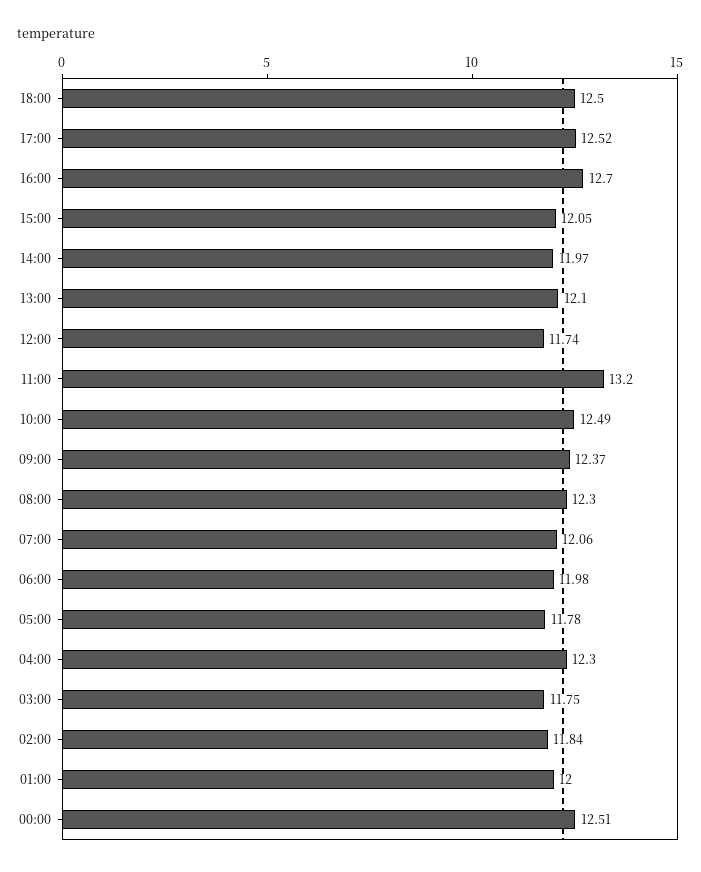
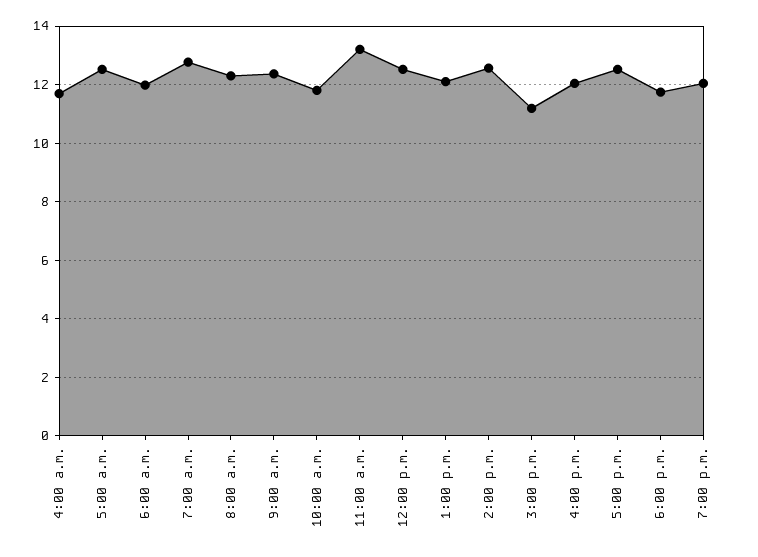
18:00: 12.5 -> 11.75
16:00: 12.7 -> 12
15:00: 12.05 -> 11.25
14:00: 11.97 -> 12.5
12:00: 11.74 -> 12.5
10:00: 12.49 -> 11.75
07:00: 12.06 -> 12.75
05:00: 11.78 -> 12.5
04:00: 12.3 -> 11.75
03:00: 11.75 -> none
02:00: 11.84 -> none
01:00: 12 -> none
00:00: 12.51 -> none
7:00 p.m.: none -> 12

